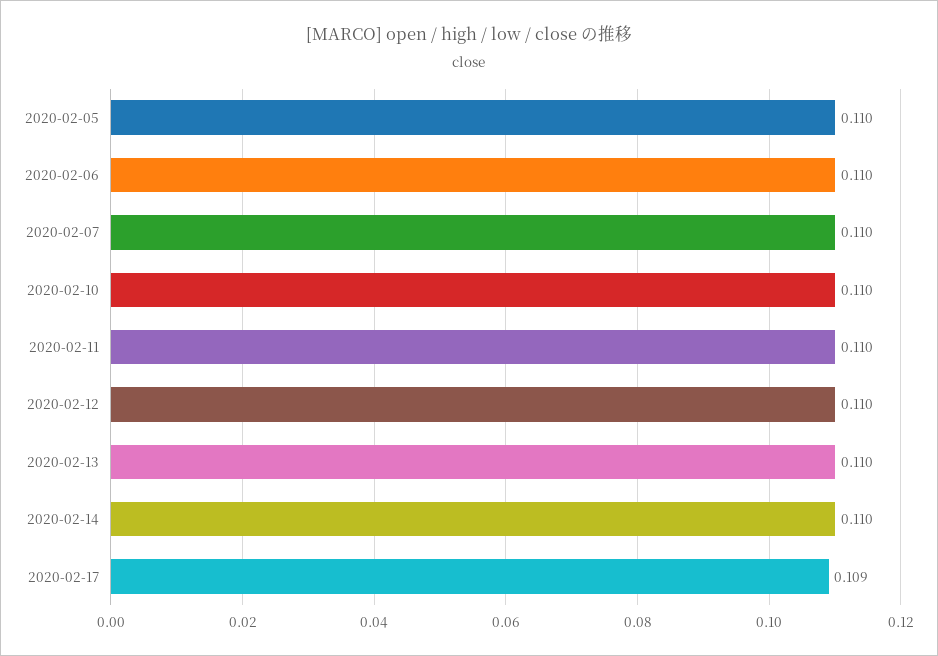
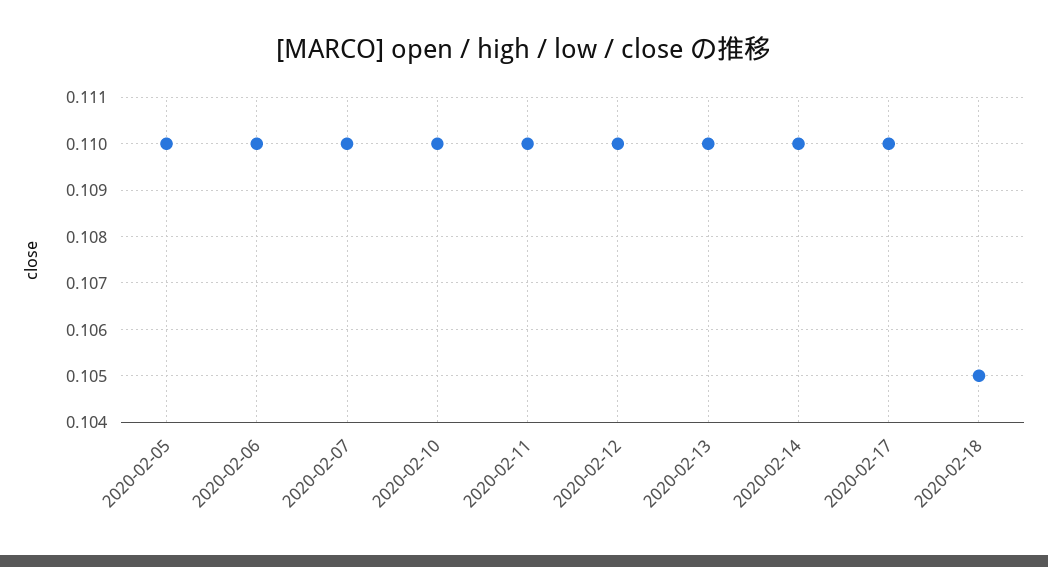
2020-02-17: 0.109 -> 0.11
2020-02-18: none -> 0.105

